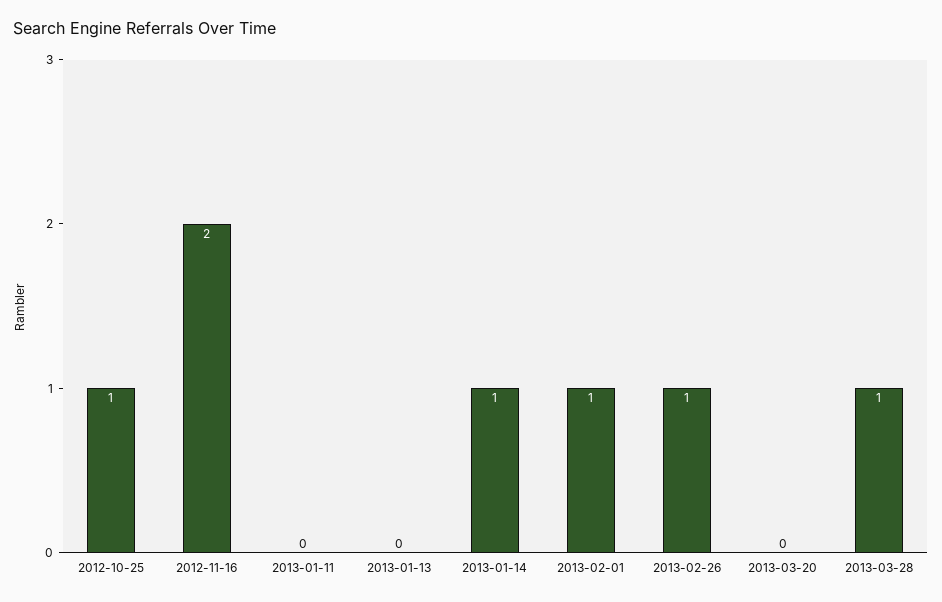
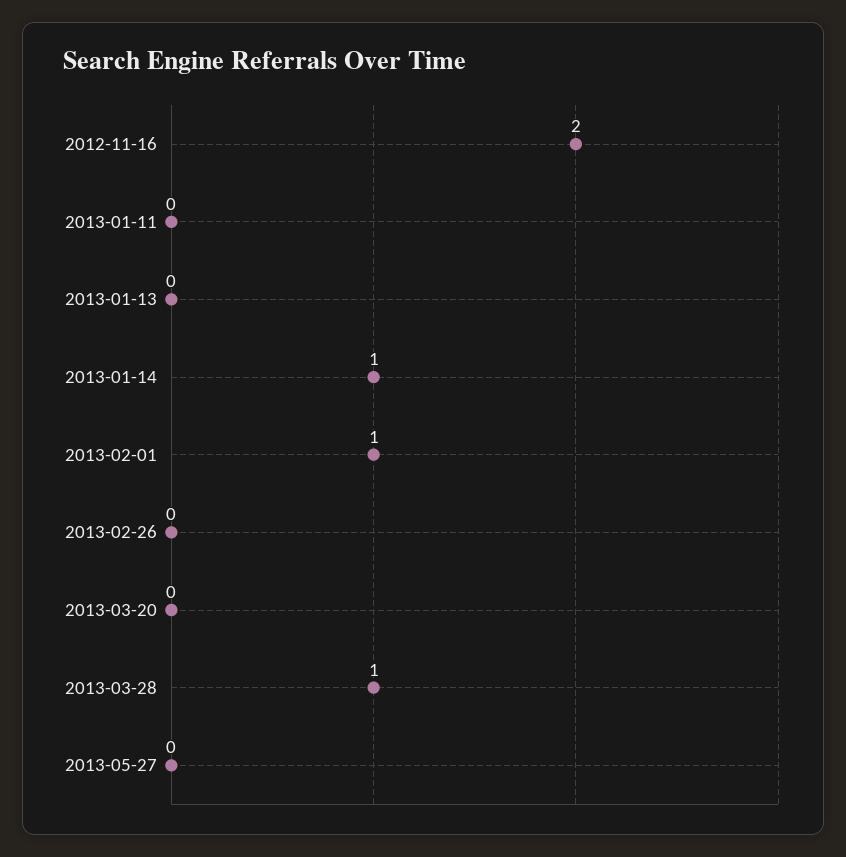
2012-10-25: 1 -> none
2013-02-26: 1 -> 0
2013-05-27: none -> 0

